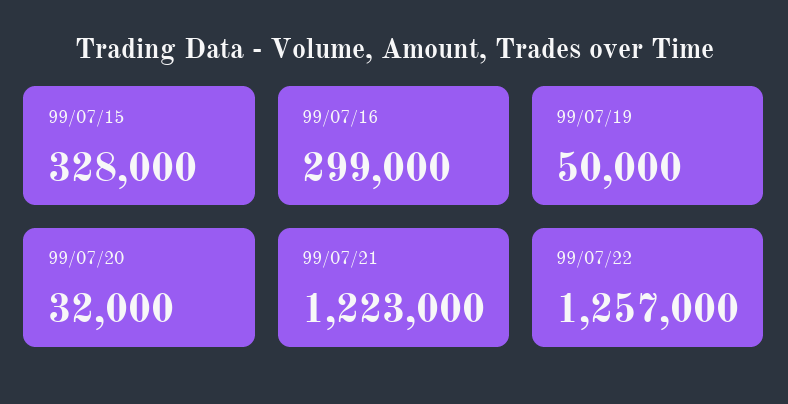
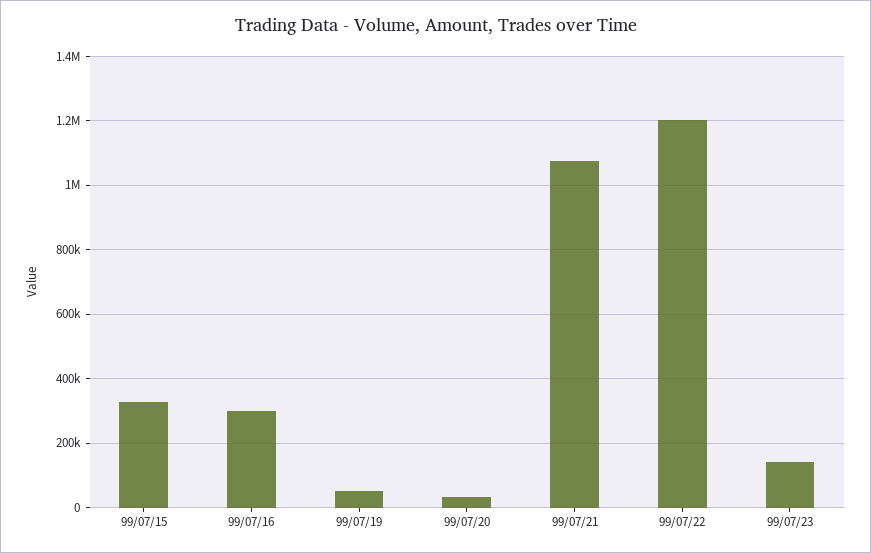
99/07/21: 1223000 -> 1080000
99/07/22: 1257000 -> 1200000
99/07/23: none -> 140000

